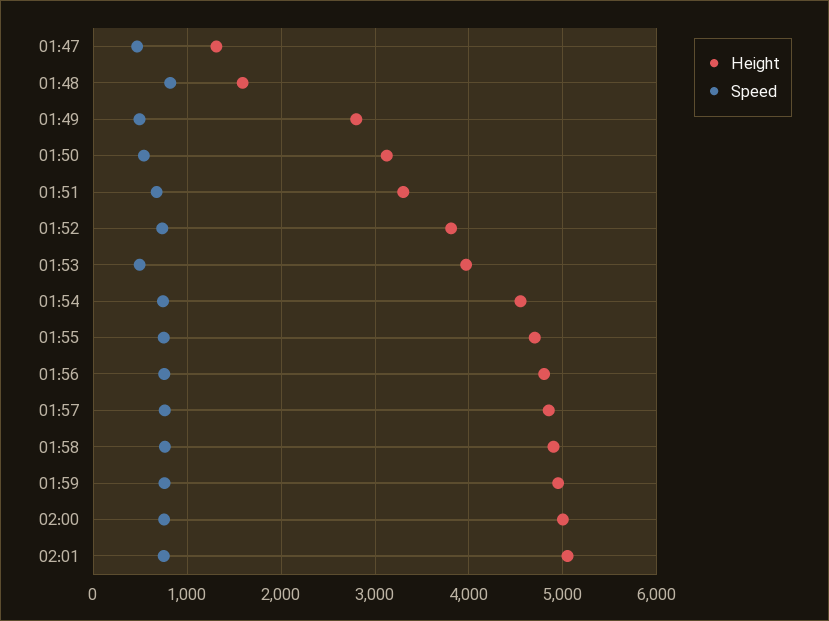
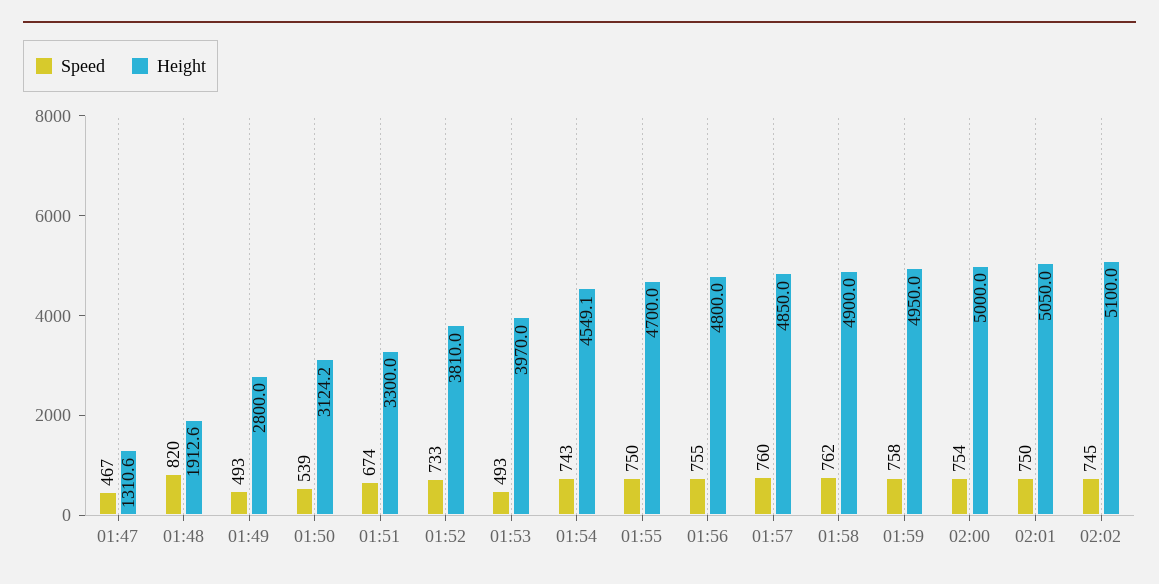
Height, 01:48: 1600 -> 1912.6
Speed, 02:02: none -> 745
Height, 02:02: none -> 5100

